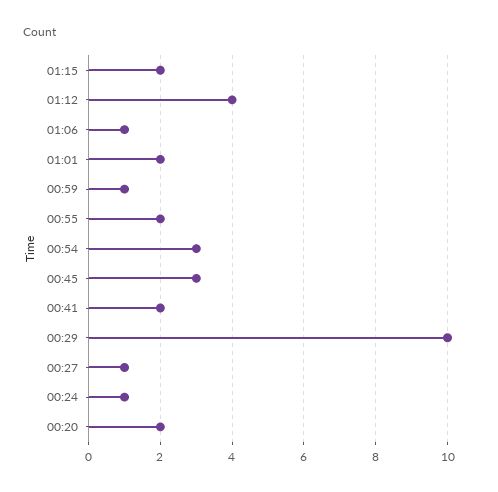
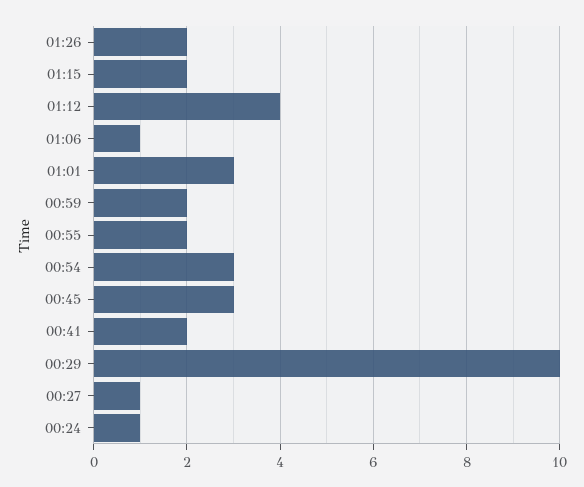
01:01: 2 -> 3
00:59: 1 -> 2
00:20: 2 -> none
01:26: none -> 2

